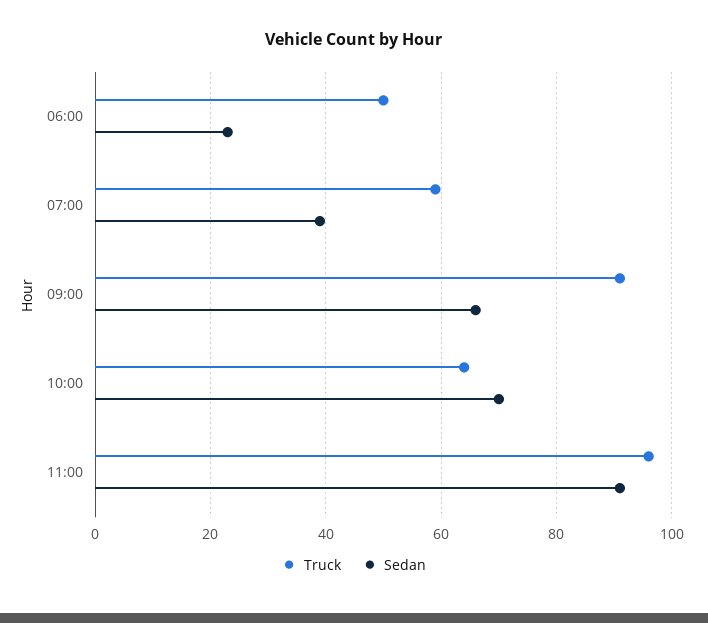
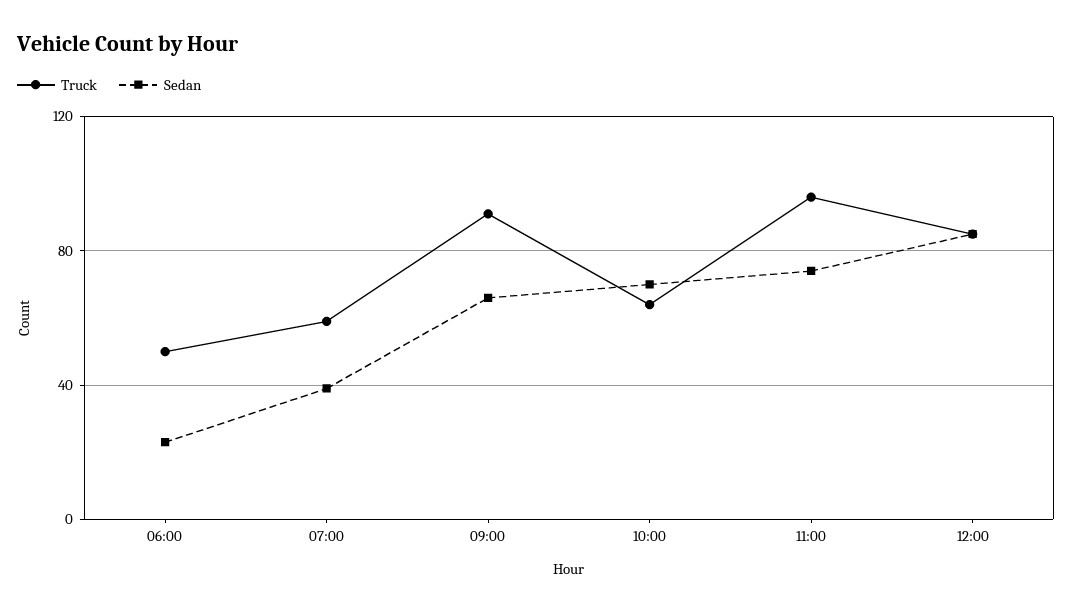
Sedan, 11:00: 90 -> 75
Truck, 12:00: none -> 85
Sedan, 12:00: none -> 85

